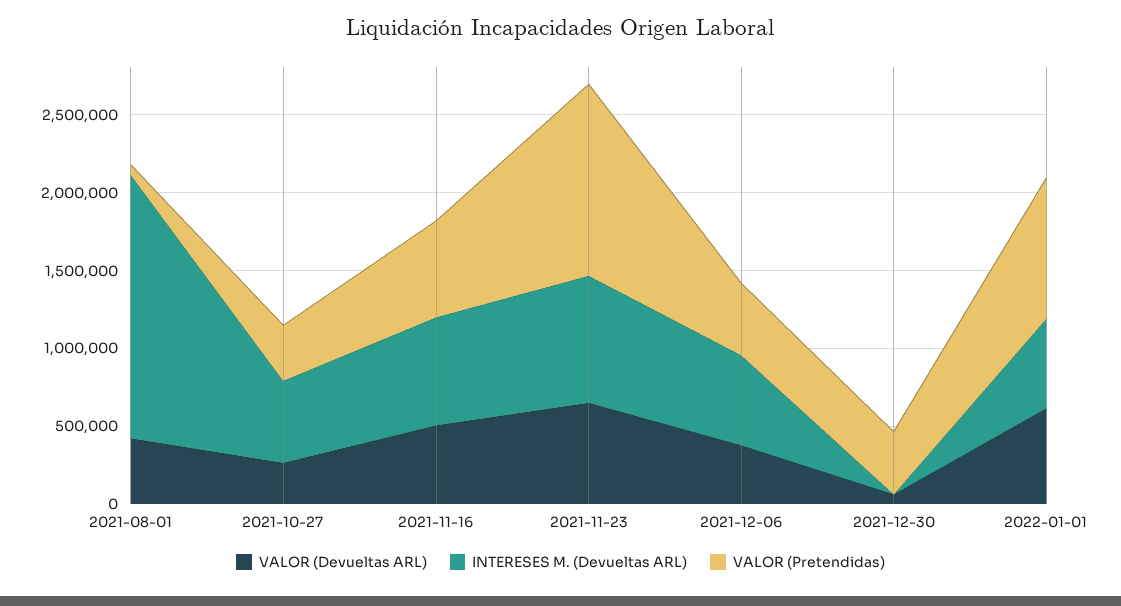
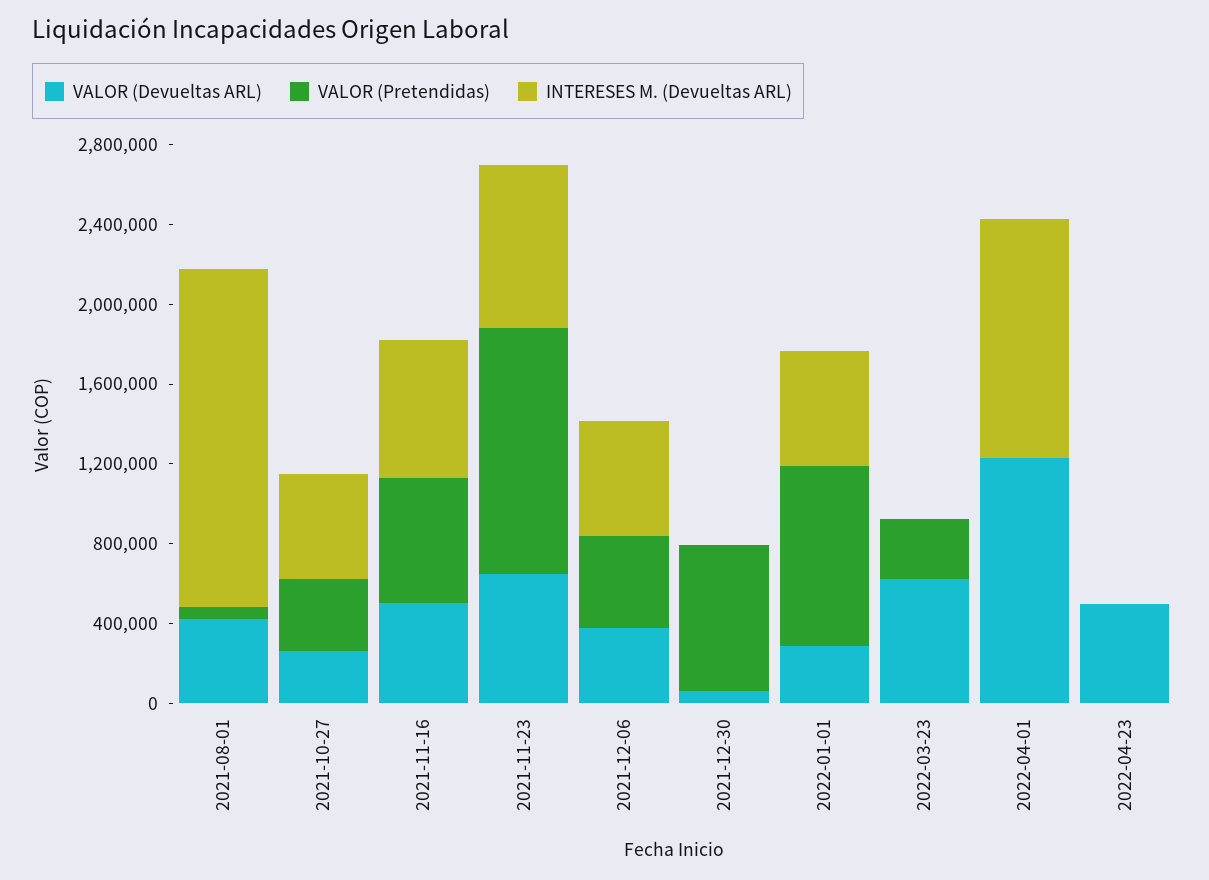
VALOR (Pretendidas), 2021-12-30: 400000 -> 700000
VALOR (Devueltas ARL), 2022-01-01: 600000 -> 300000
VALOR (Devueltas ARL), 2022-03-23: none -> 600000
VALOR (Pretendidas), 2022-03-23: none -> 300000
INTERESES M. (Devueltas ARL), 2022-03-23: none -> 0
VALOR (Devueltas ARL), 2022-04-01: none -> 1200000
VALOR (Pretendidas), 2022-04-01: none -> 0
INTERESES M. (Devueltas ARL), 2022-04-01: none -> 1200000
VALOR (Devueltas ARL), 2022-04-23: none -> 500000
VALOR (Pretendidas), 2022-04-23: none -> 0
INTERESES M. (Devueltas ARL), 2022-04-23: none -> 0

